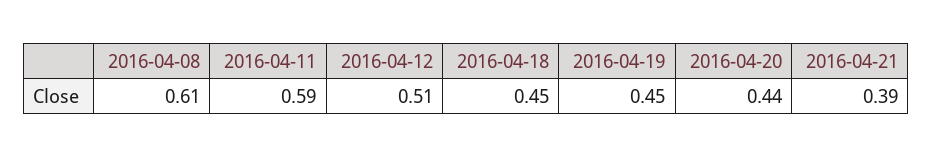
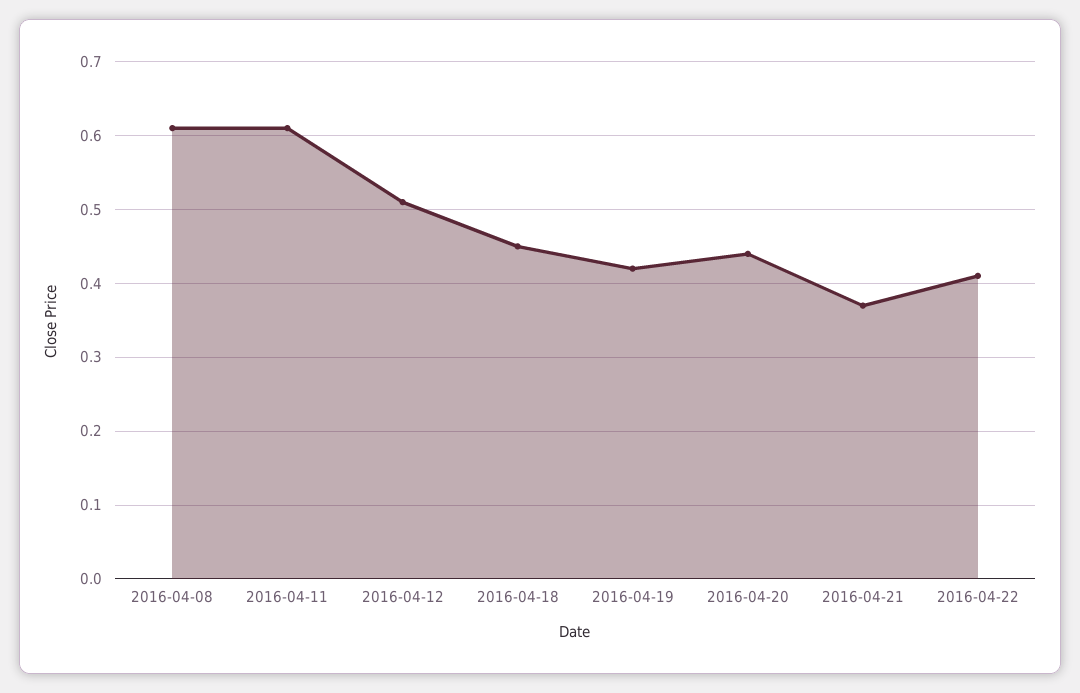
2016-04-11: 0.59 -> 0.61
2016-04-19: 0.45 -> 0.42
2016-04-21: 0.39 -> 0.37
2016-04-22: none -> 0.41

